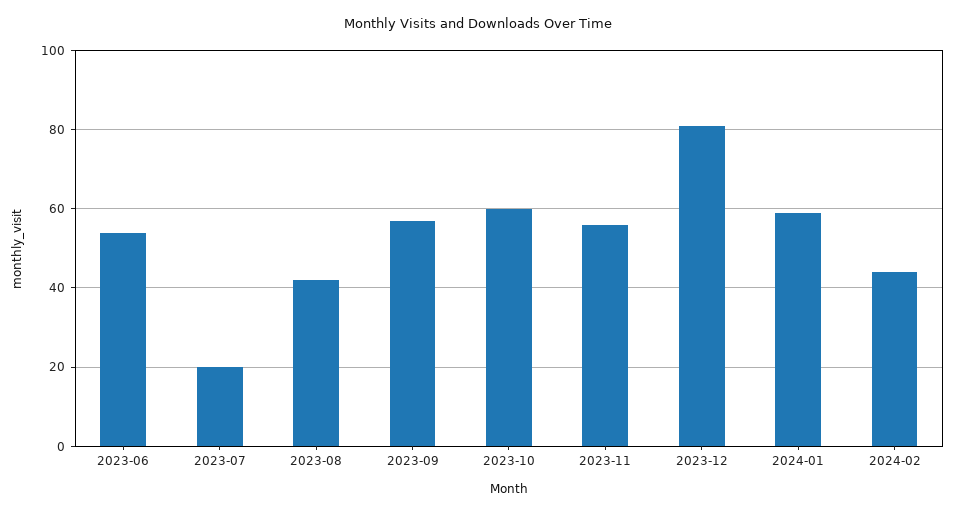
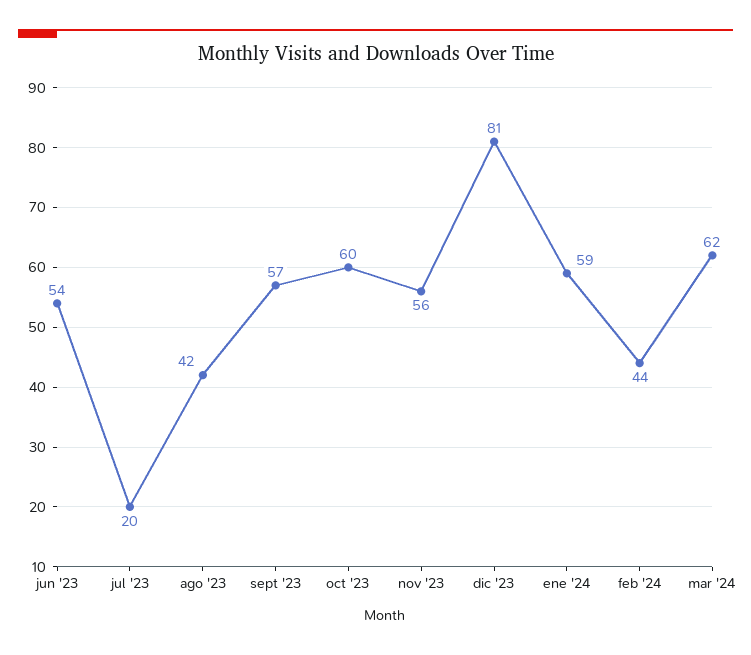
mar '24: none -> 62

